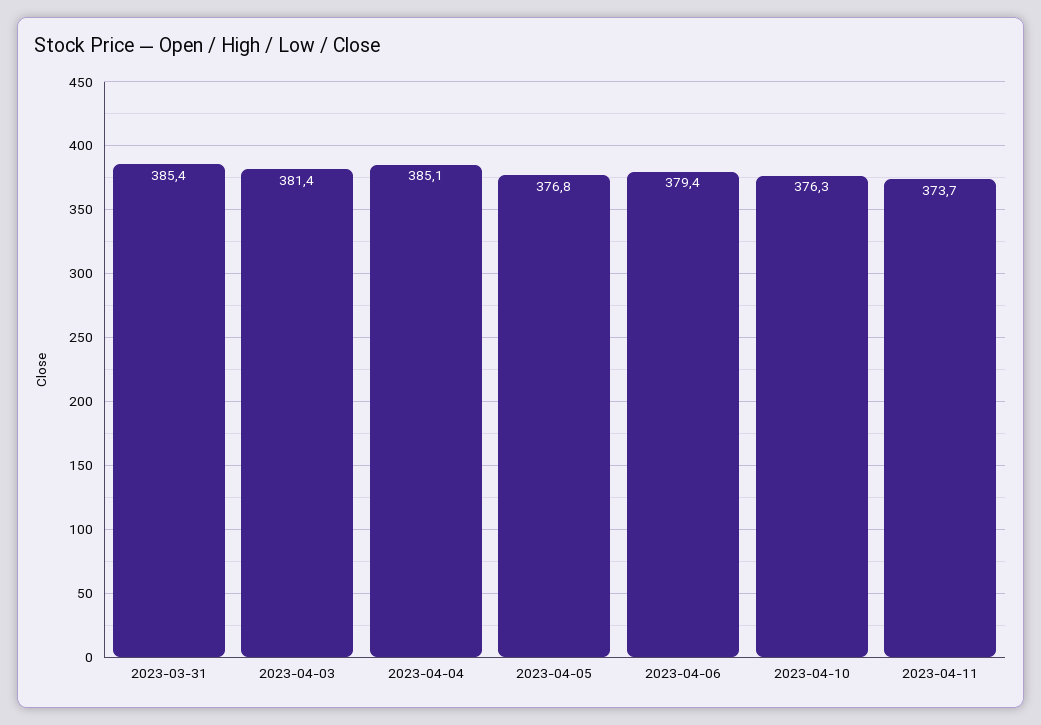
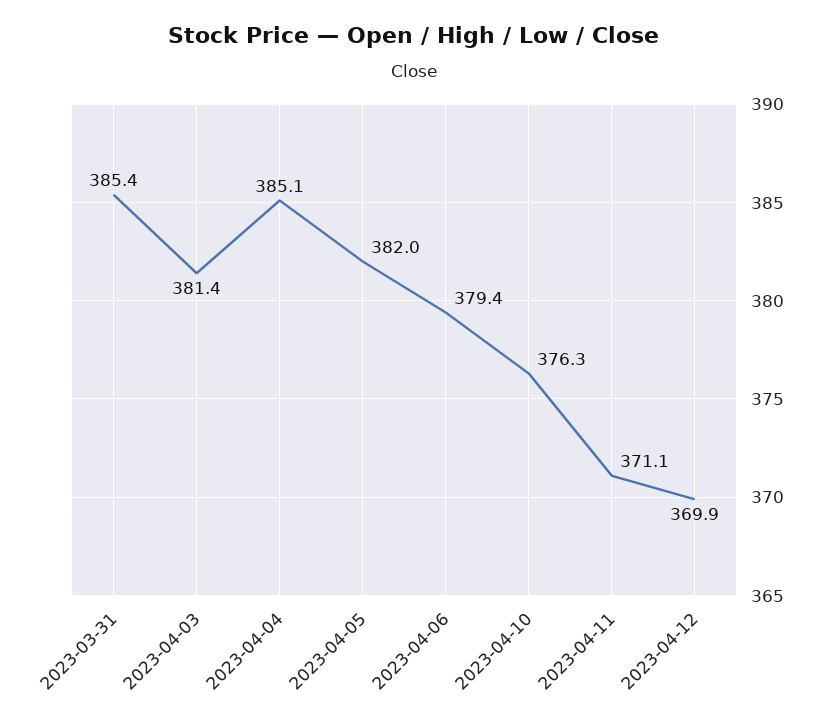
2023-04-05: 376.8 -> 382
2023-04-11: 373.7 -> 371.1
2023-04-12: none -> 369.9

